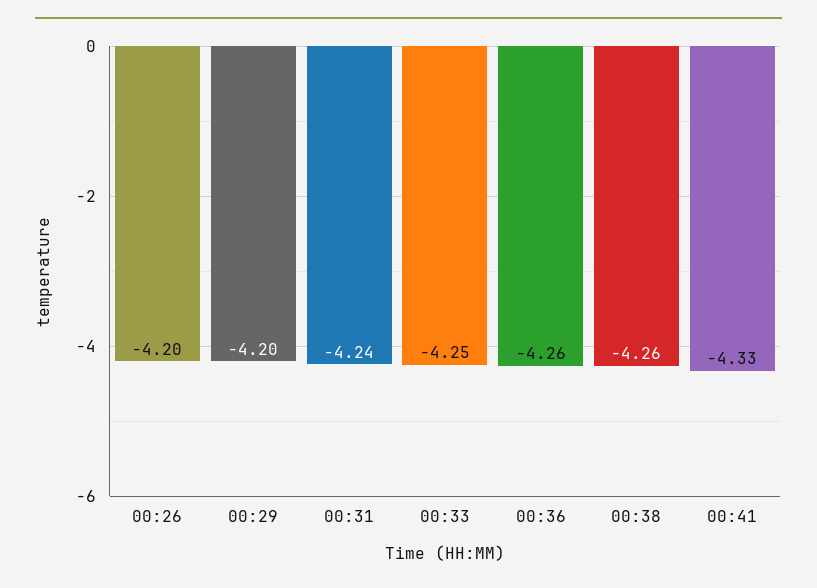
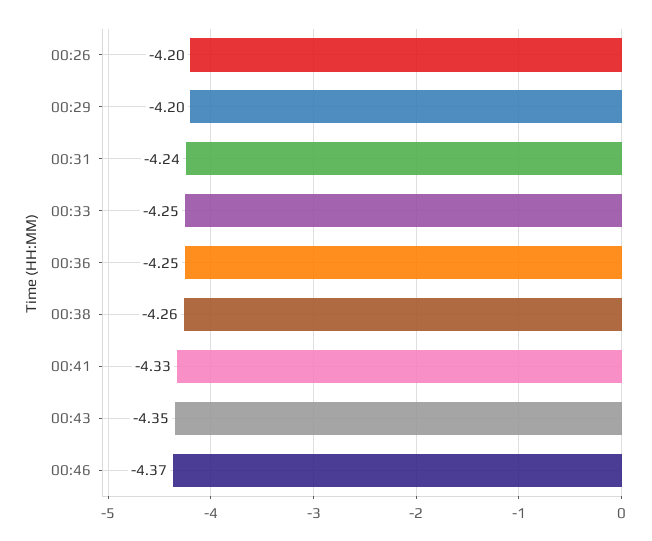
00:36: -4.26 -> -4.25
00:43: none -> -4.35
00:46: none -> -4.37

